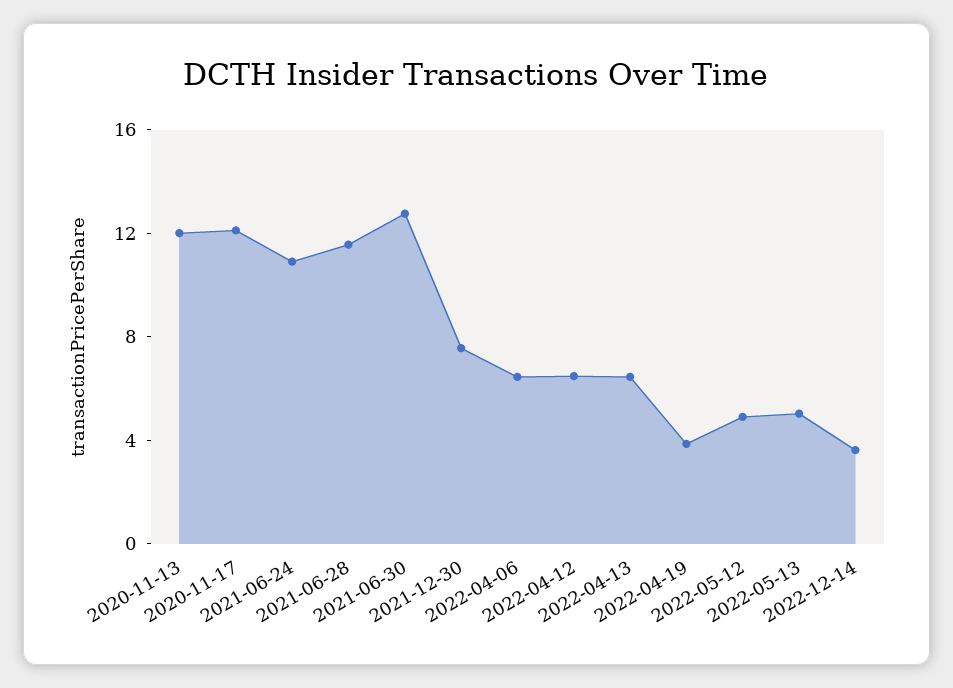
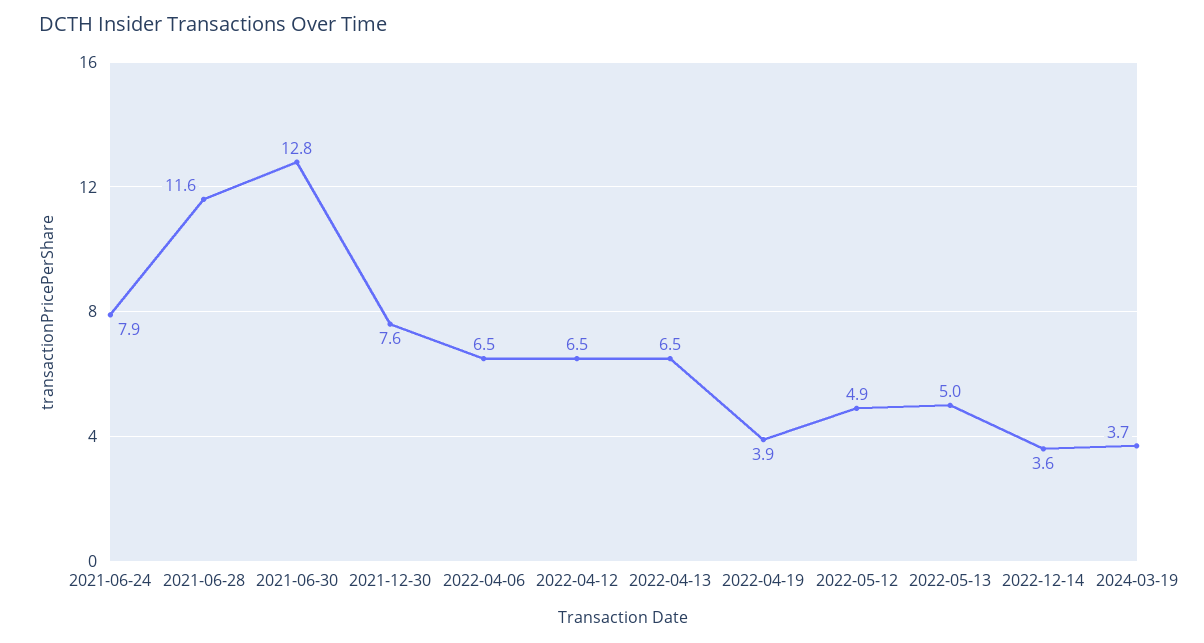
2020-11-13: 12 -> none
2020-11-17: 12 -> none
2021-06-24: 11 -> 7.9
2024-03-19: none -> 3.7

